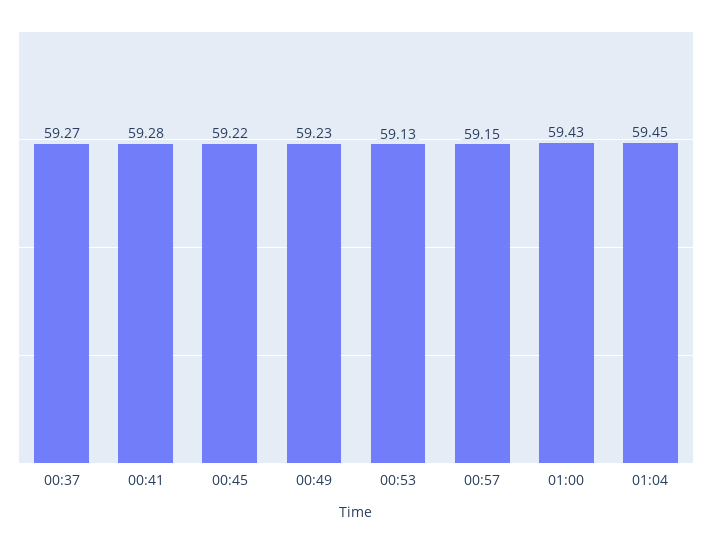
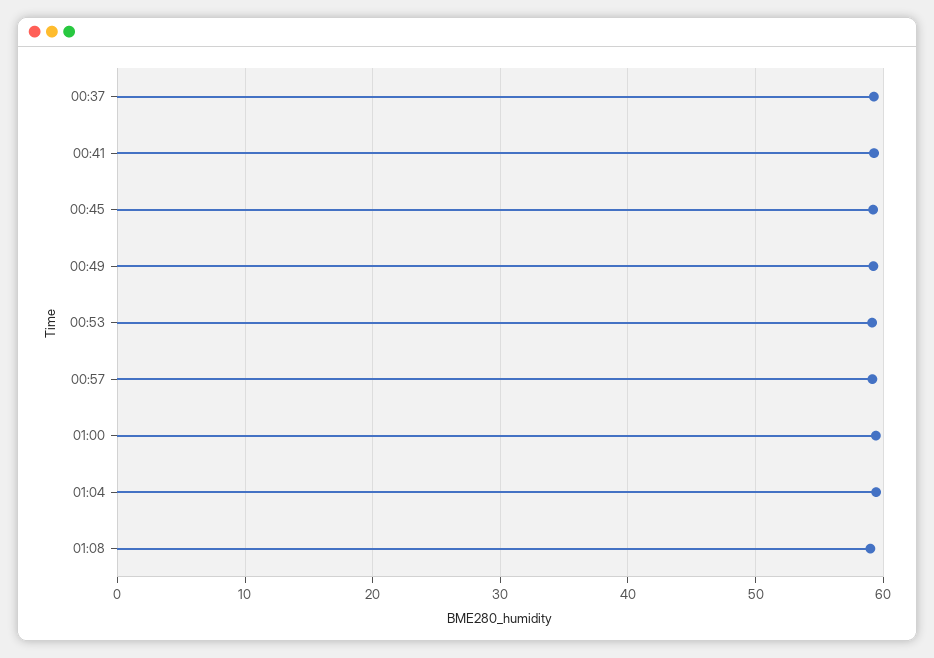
01:08: none -> 59

